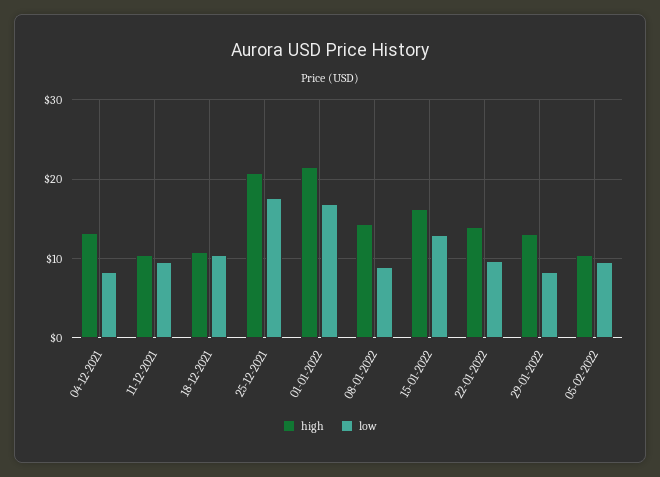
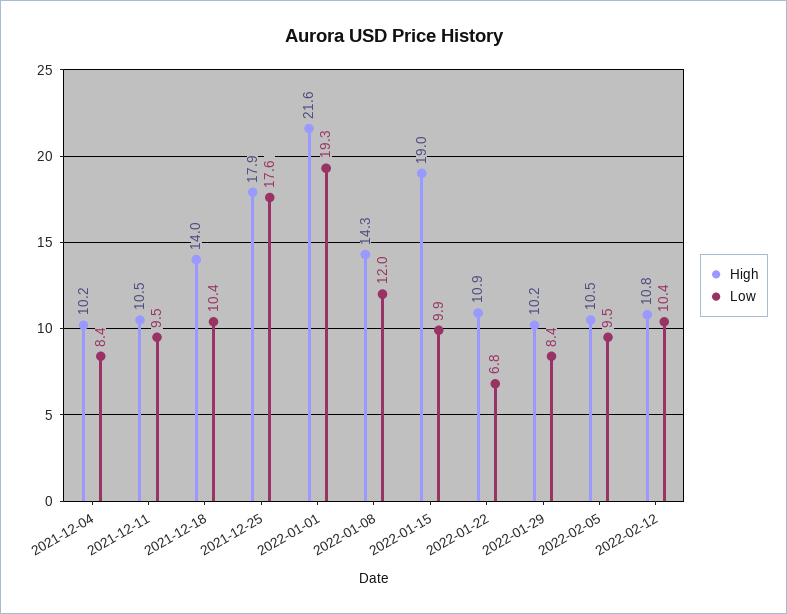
high, 04-12-2021: 13 -> 10.2
high, 18-12-2021: 11 -> 14
high, 25-12-2021: 21 -> 17.9
low, 01-01-2022: 17 -> 19.3
low, 08-01-2022: 9 -> 12
high, 15-01-2022: 16 -> 19
low, 15-01-2022: 13 -> 9.9
high, 22-01-2022: 14 -> 10.9
low, 22-01-2022: 10 -> 6.8
high, 29-01-2022: 13 -> 10.2
high, 2022-02-12: none -> 10.8
low, 2022-02-12: none -> 10.4

